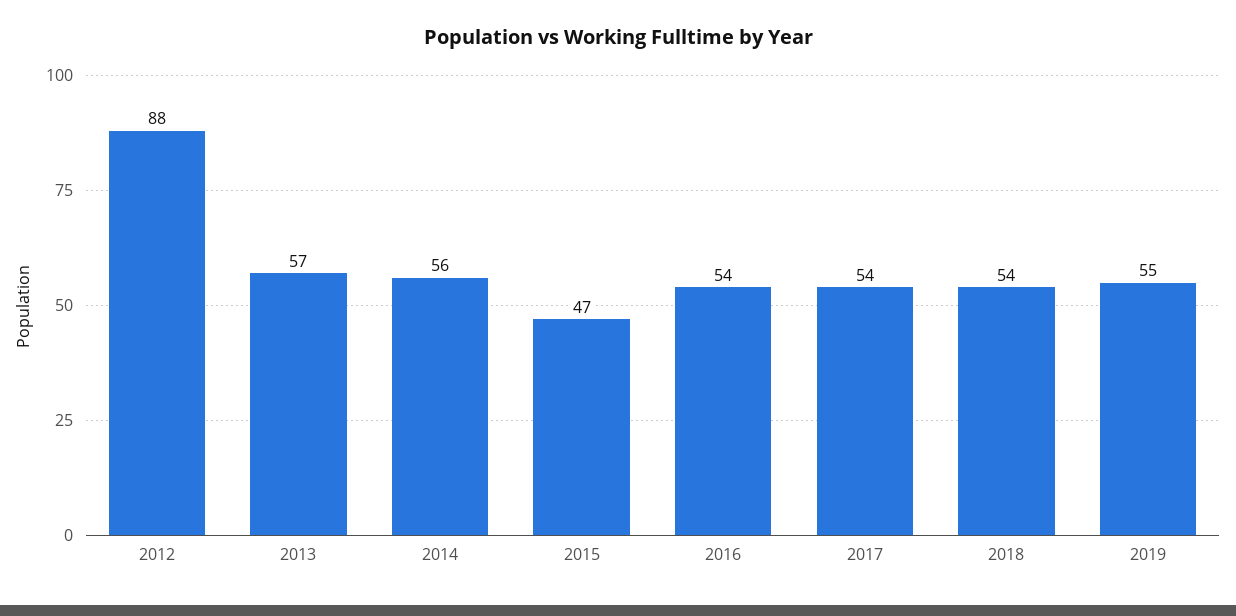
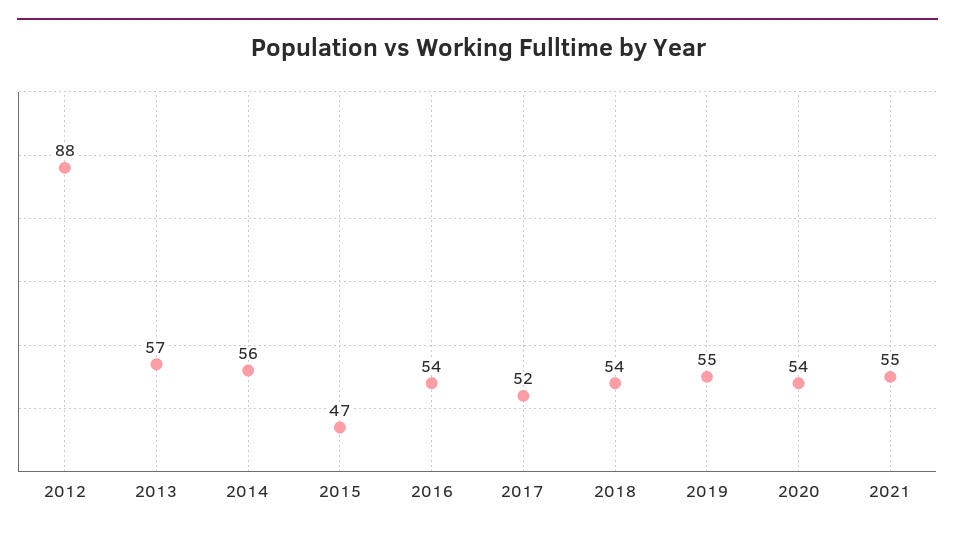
2017: 54 -> 52
2020: none -> 54
2021: none -> 55

